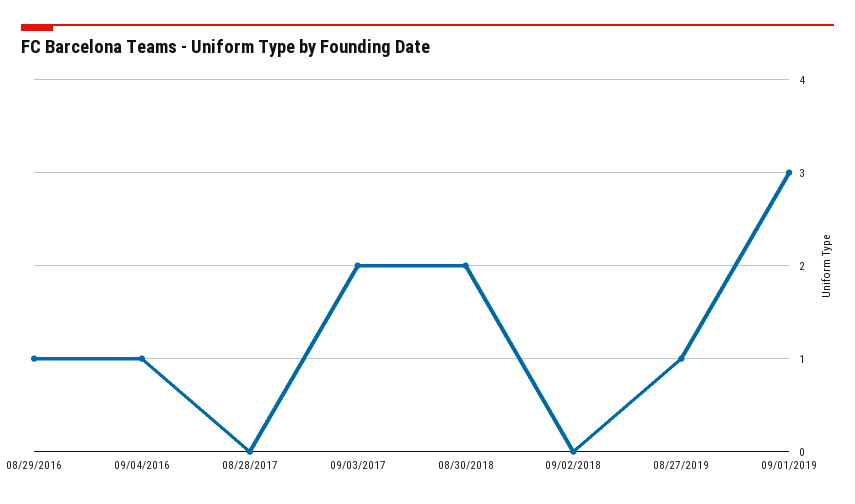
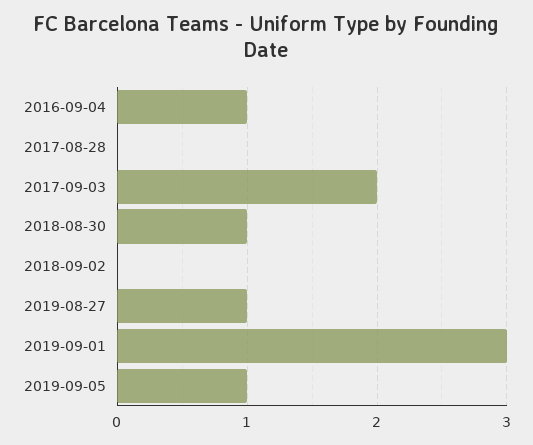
08/29/2016: 1 -> none
08/30/2018: 2 -> 1
2019-09-05: none -> 1

